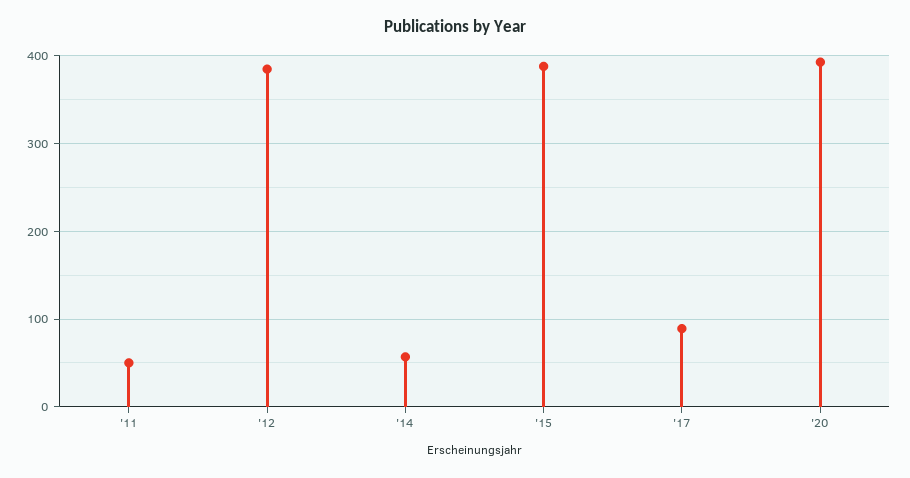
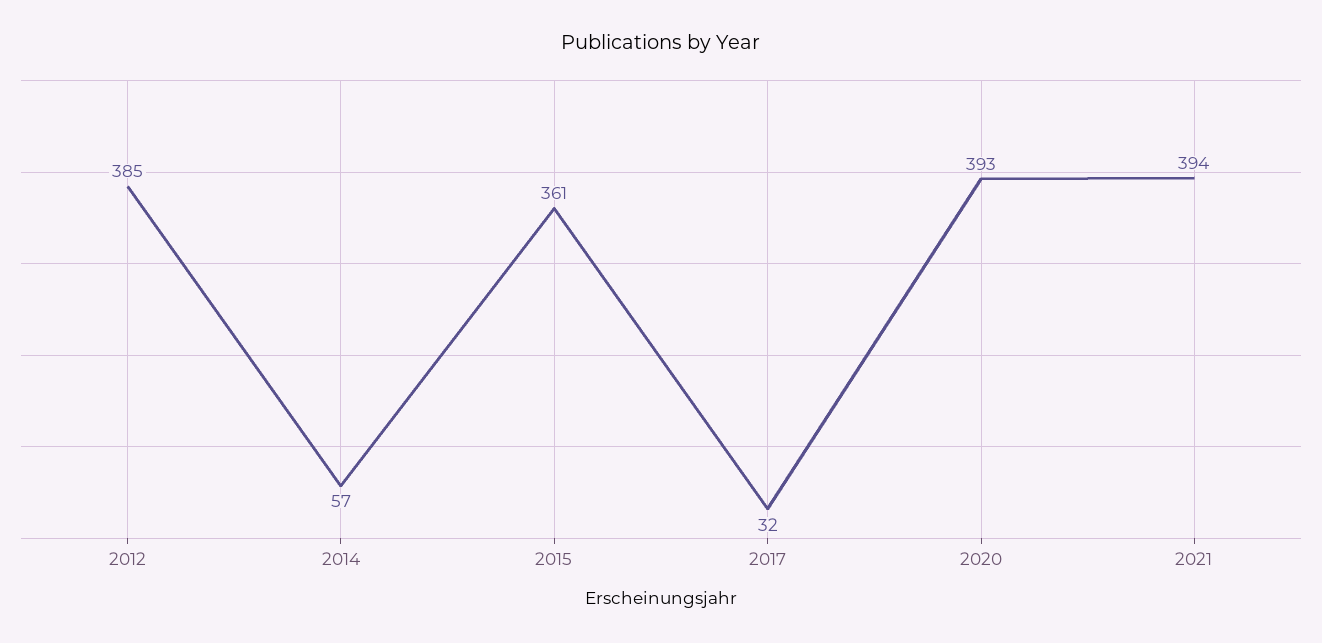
'11: 50 -> none
'15: 390 -> 361
'17: 90 -> 32
2021: none -> 394

